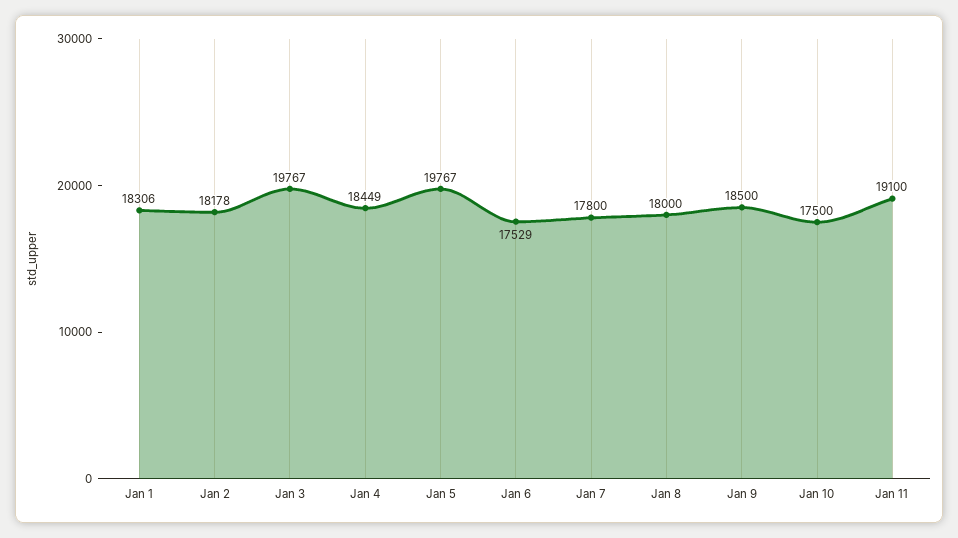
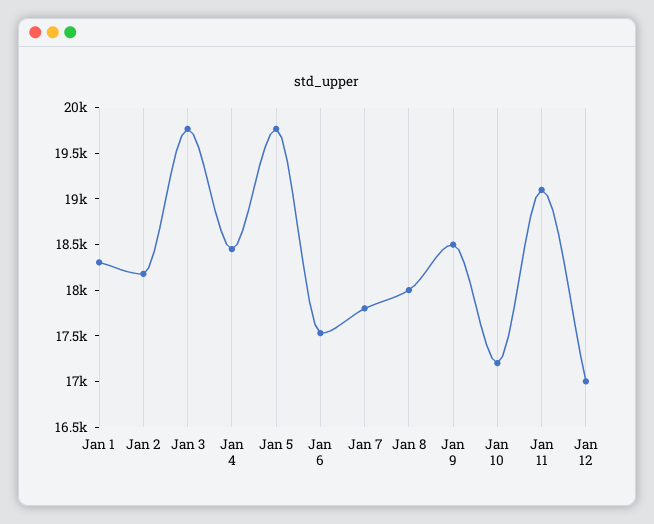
Jan 10: 17500 -> 17200
Jan 12: none -> 17000

